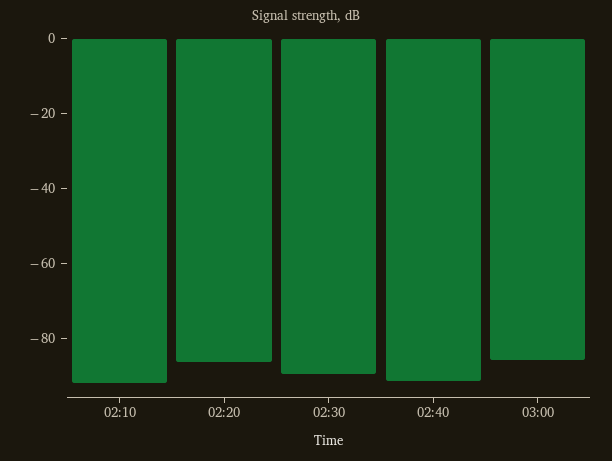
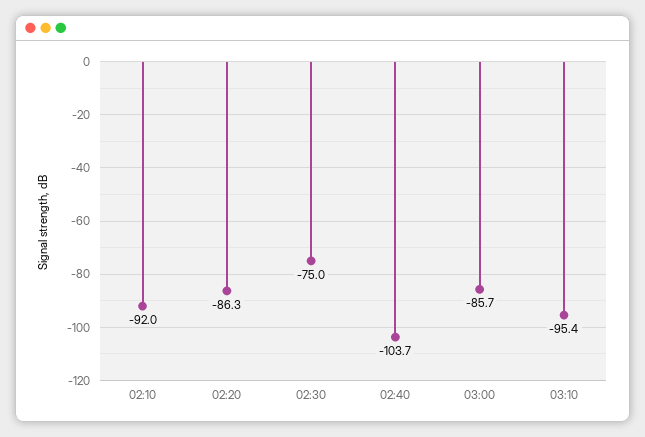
02:30: -90 -> -75
02:40: -90 -> -103.7
03:10: none -> -95.4

